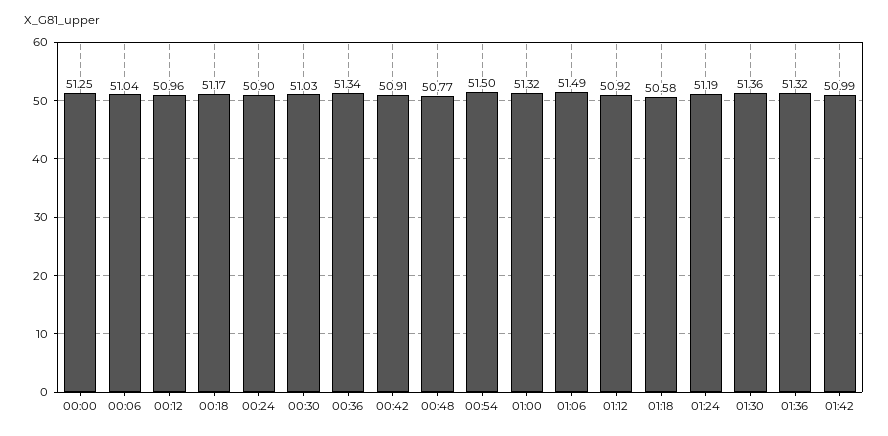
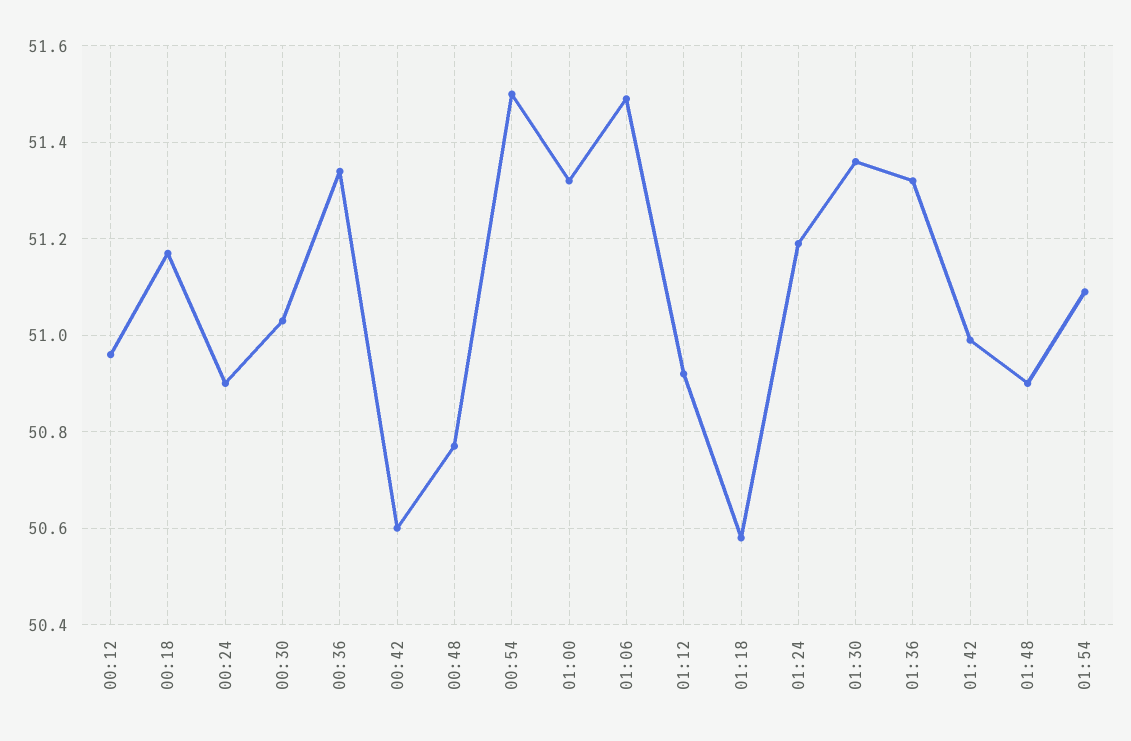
00:00: 51.25 -> none
00:06: 51.04 -> none
00:42: 50.91 -> 50.6
01:48: none -> 50.9
01:54: none -> 51.1

